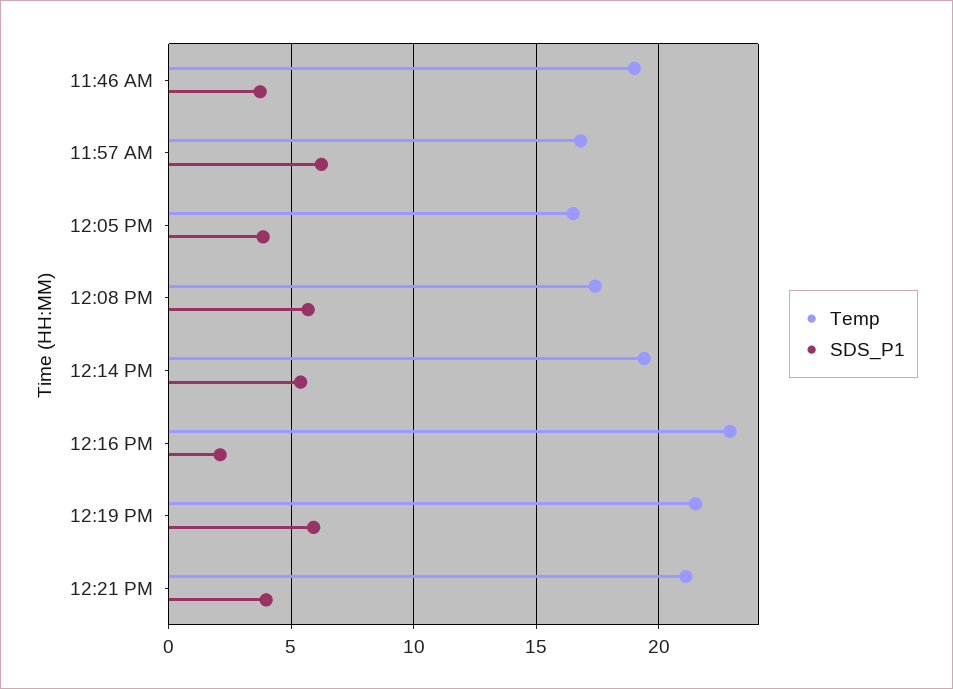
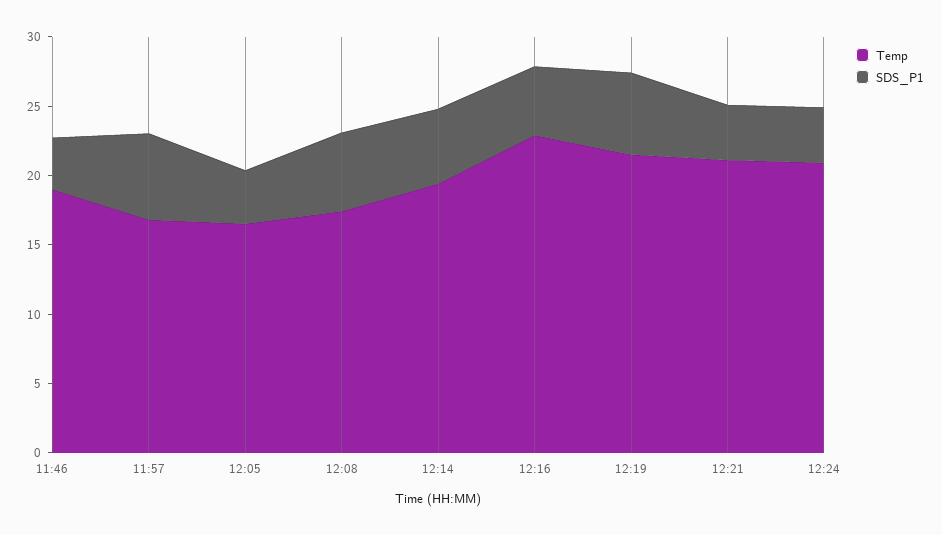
SDS_P1, 12:16 PM: 2 -> 5
Temp, 12:24: none -> 21
SDS_P1, 12:24: none -> 4

